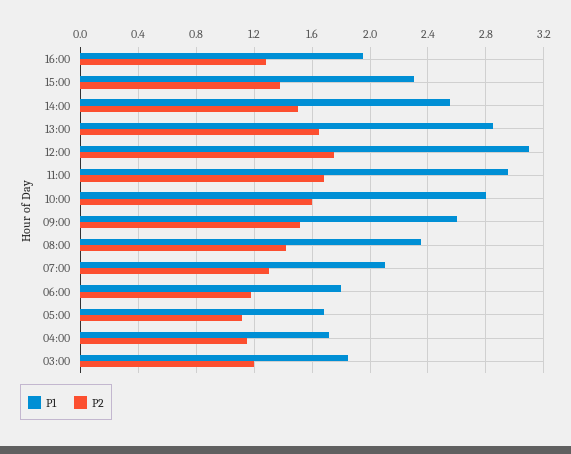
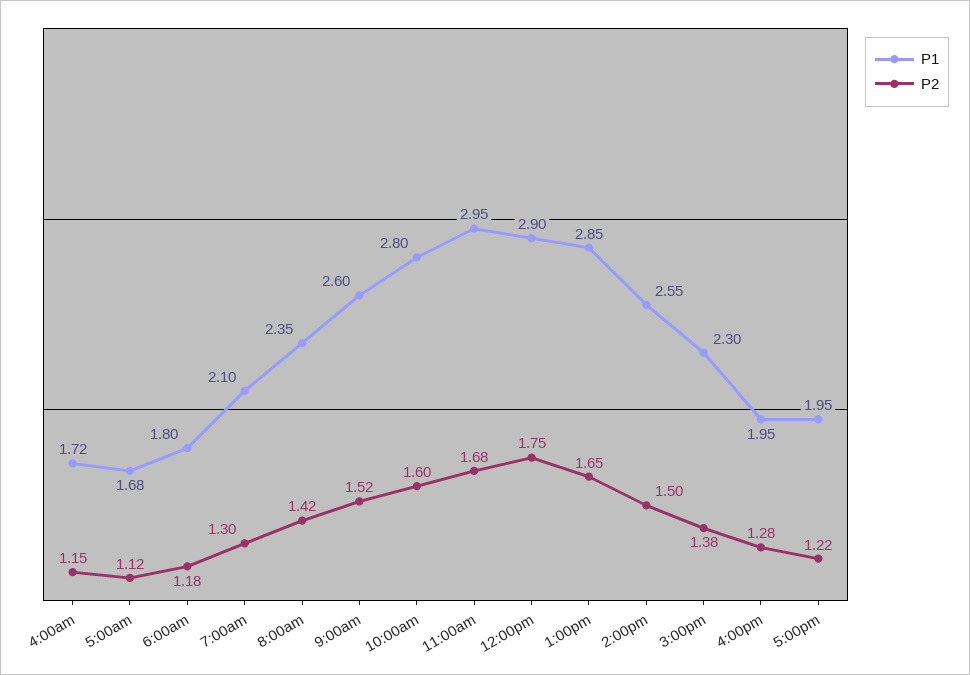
P1, 12:00: 3.1 -> 2.9
P1, 03:00: 1.85 -> none
P2, 03:00: 1.2 -> none
P1, 5:00pm: none -> 1.95
P2, 5:00pm: none -> 1.22

